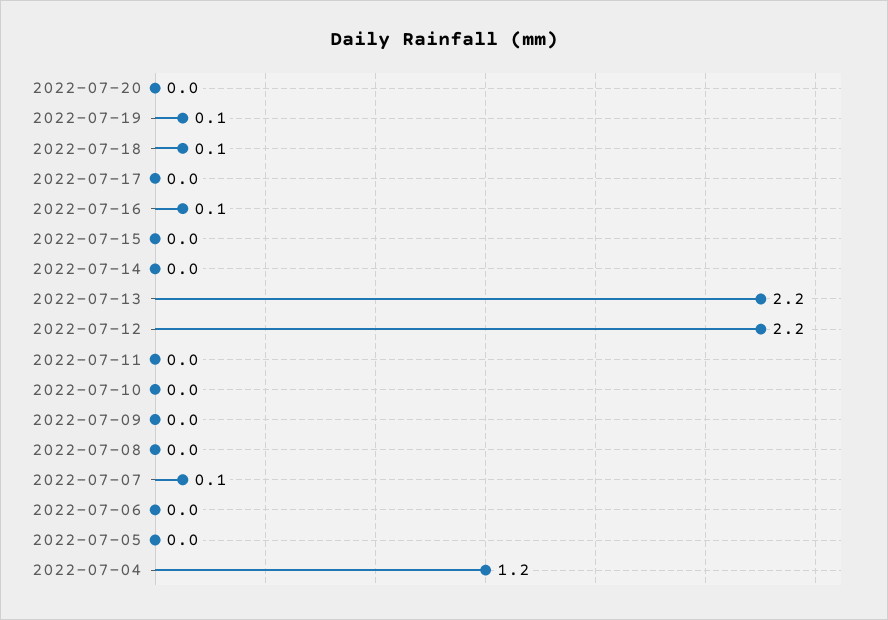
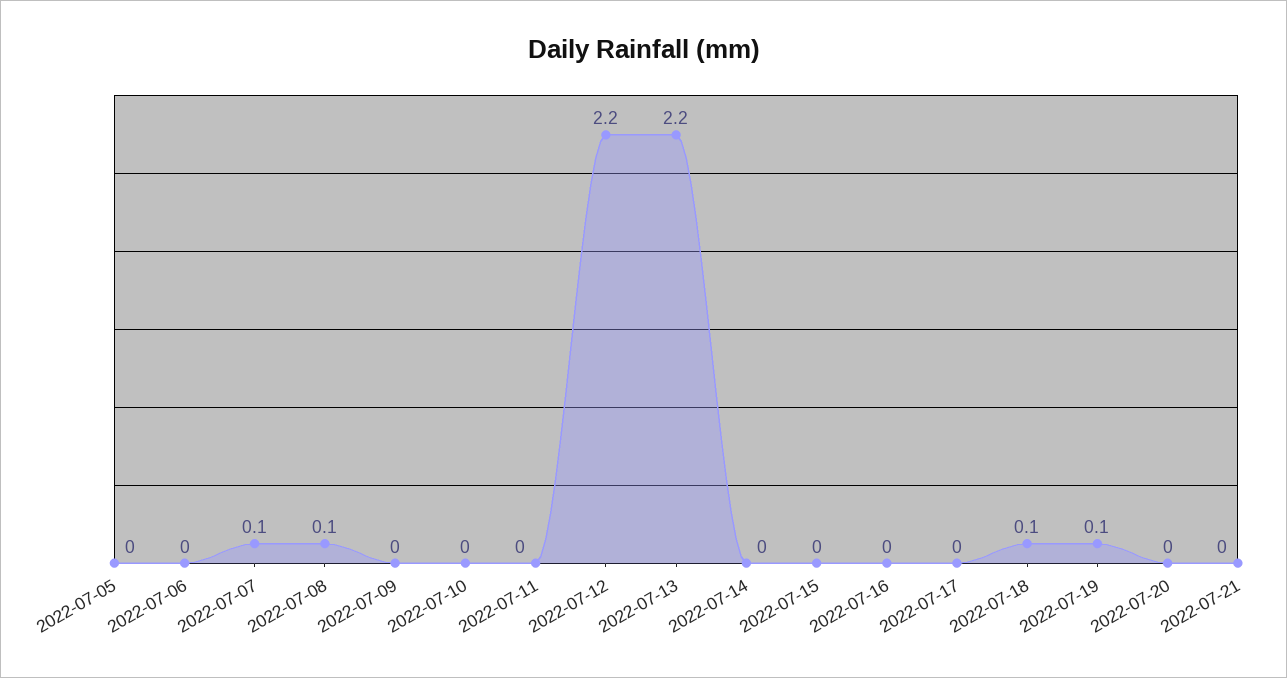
2022-07-16: 0.1 -> 0
2022-07-08: 0 -> 0.1
2022-07-04: 1.2 -> none
2022-07-21: none -> 0

